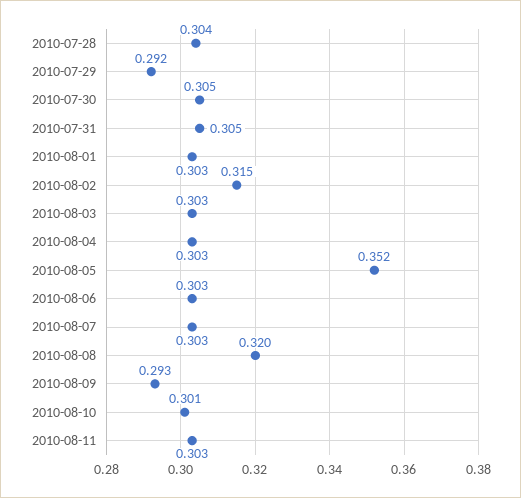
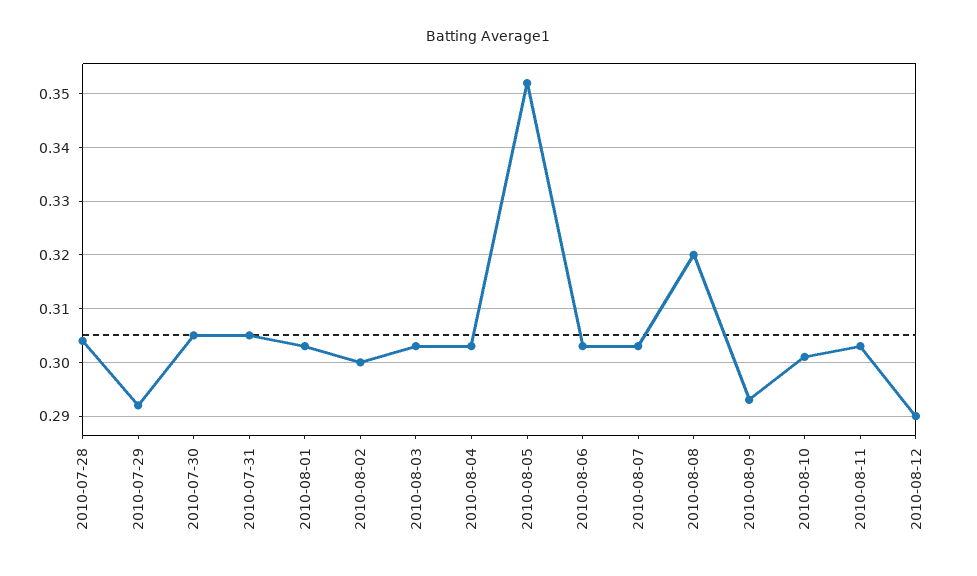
2010-08-02: 0.315 -> 0.3
2010-08-12: none -> 0.29

